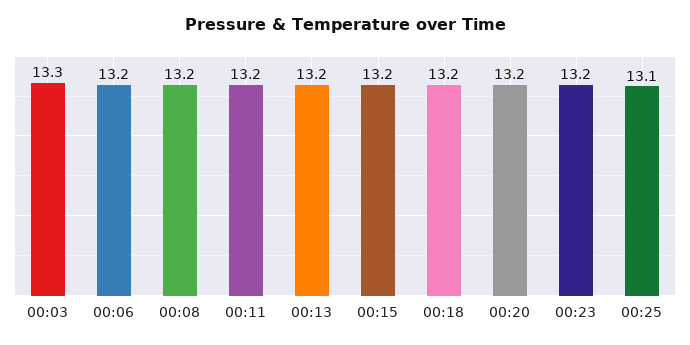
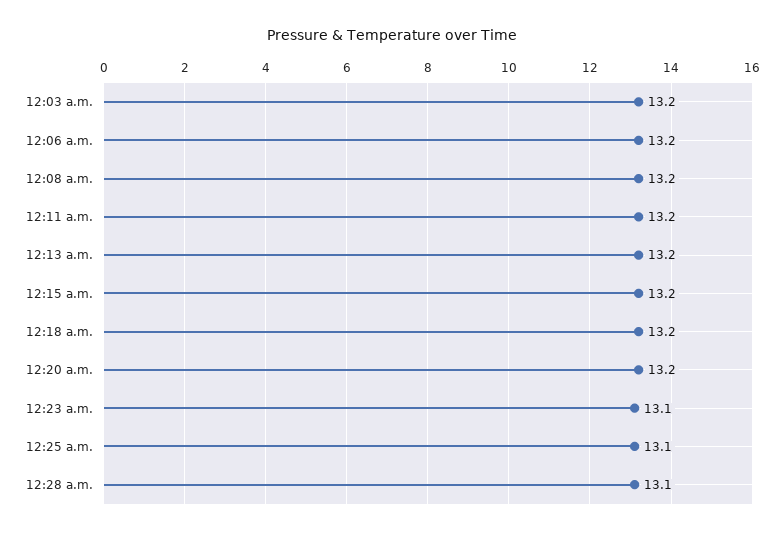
00:03: 13.3 -> 13.2
00:23: 13.2 -> 13.1
12:28 a.m.: none -> 13.1

